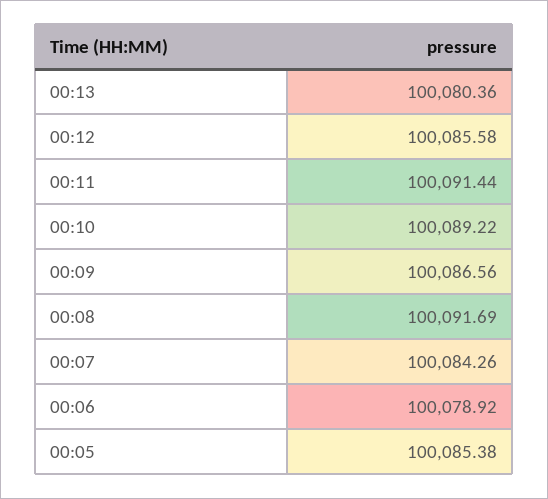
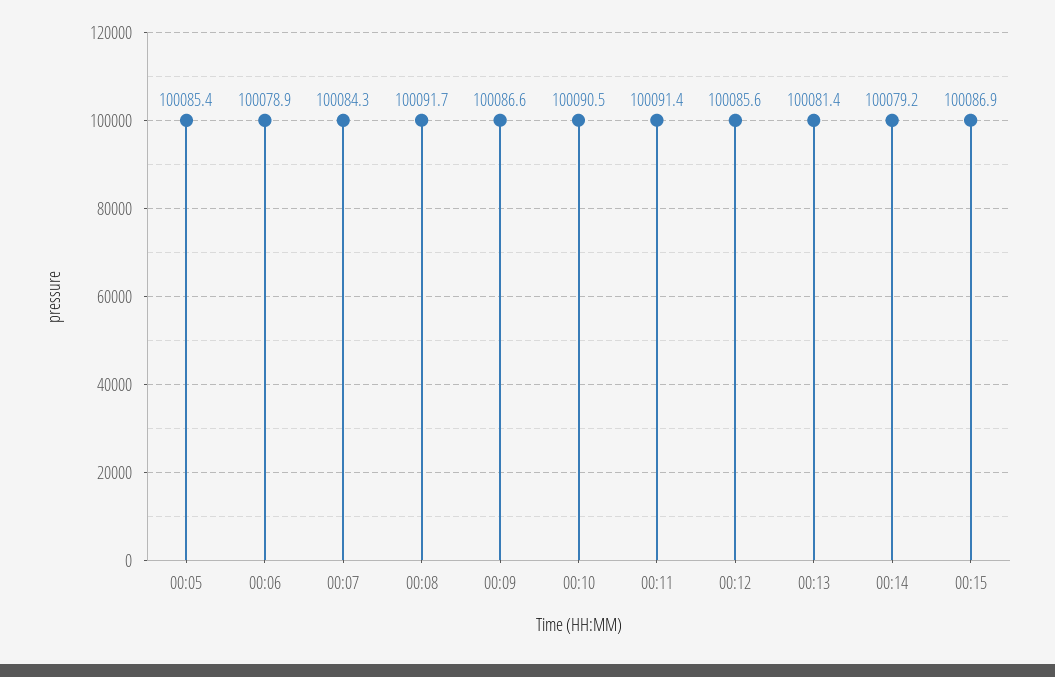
00:13: 100080.36 -> 100081.4
00:10: 100089.22 -> 100090.5
00:14: none -> 100079.2
00:15: none -> 100086.9

